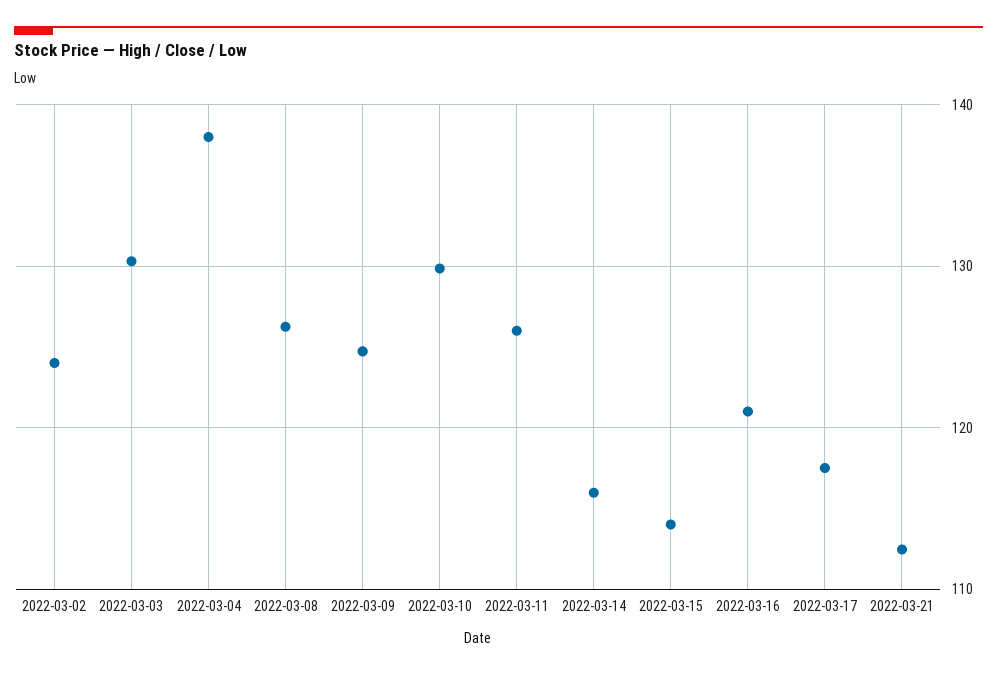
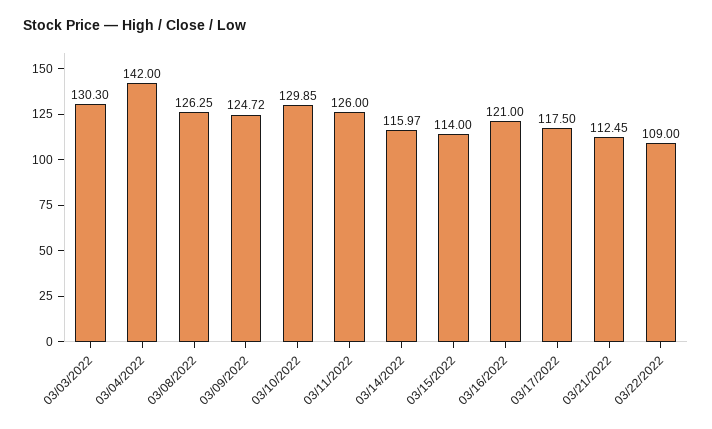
2022-03-02: 124 -> none
2022-03-04: 138 -> 142
03/22/2022: none -> 109

